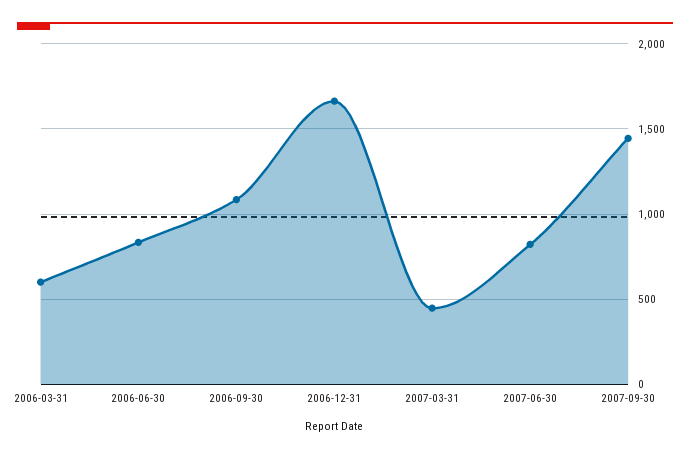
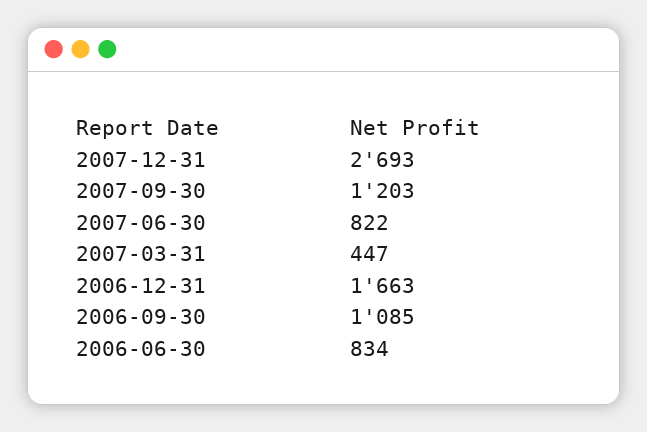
2006-03-31: 600 -> none
2007-09-30: 1450 -> 1203
2007-12-31: none -> 2693

